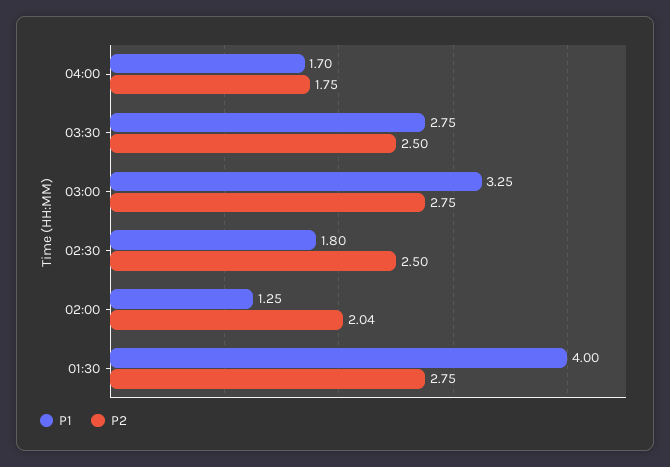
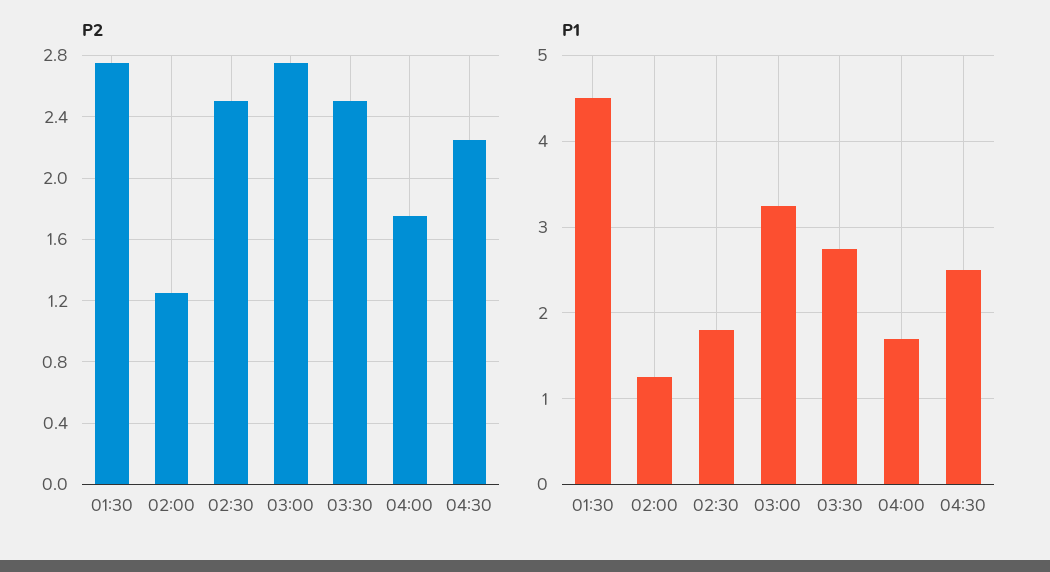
P2, 02:00: 2.04 -> 1.25
P1, 01:30: 4 -> 4.5
P2, 04:30: none -> 2.25
P1, 04:30: none -> 2.5

